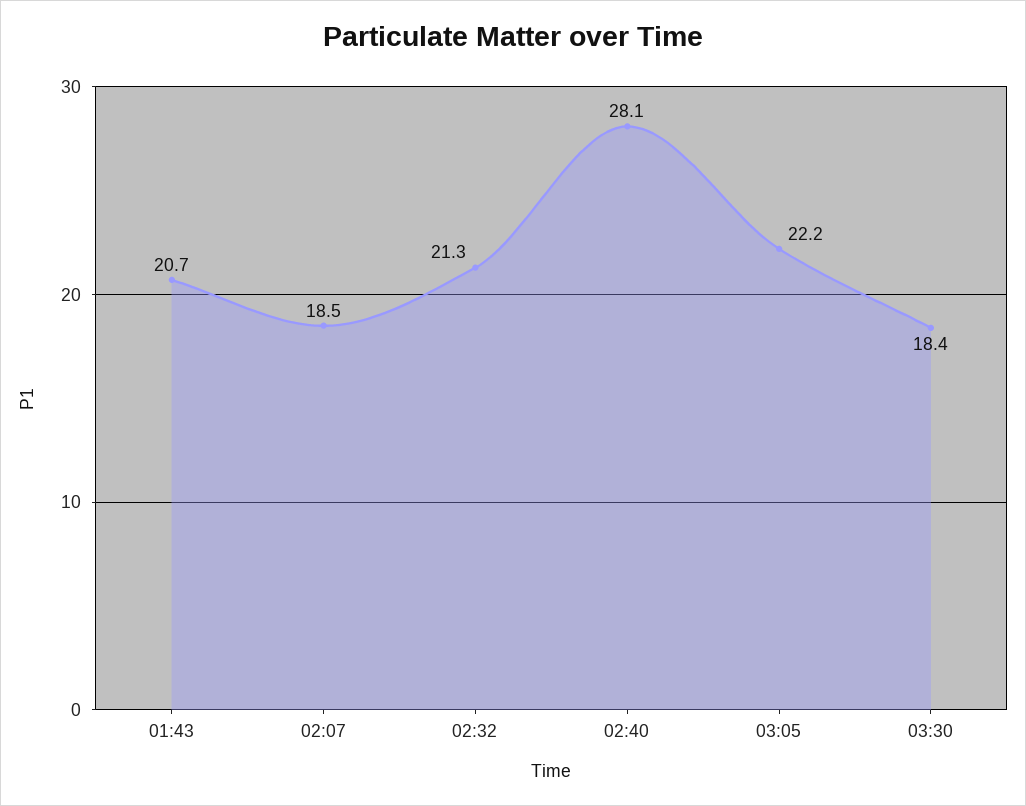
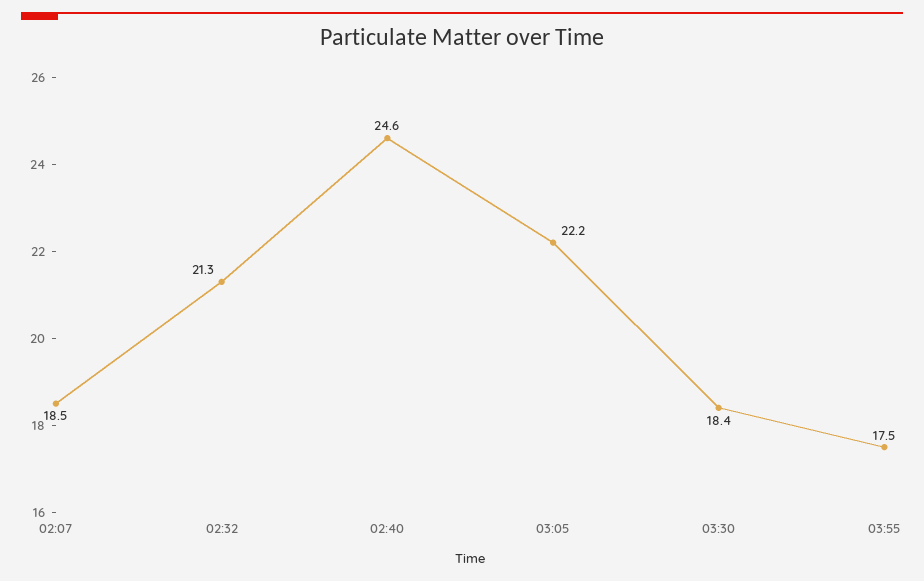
01:43: 20.7 -> none
02:40: 28.1 -> 24.6
03:55: none -> 17.5

